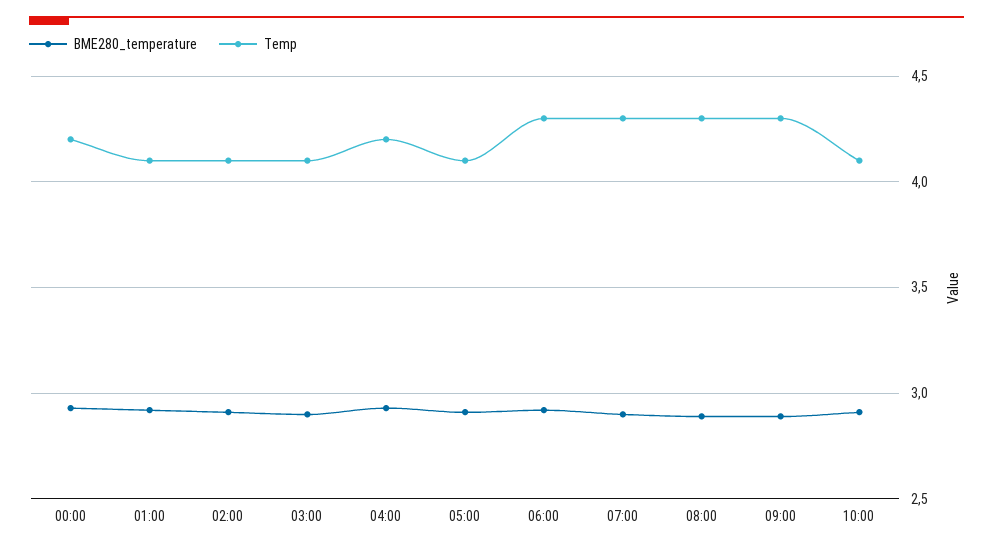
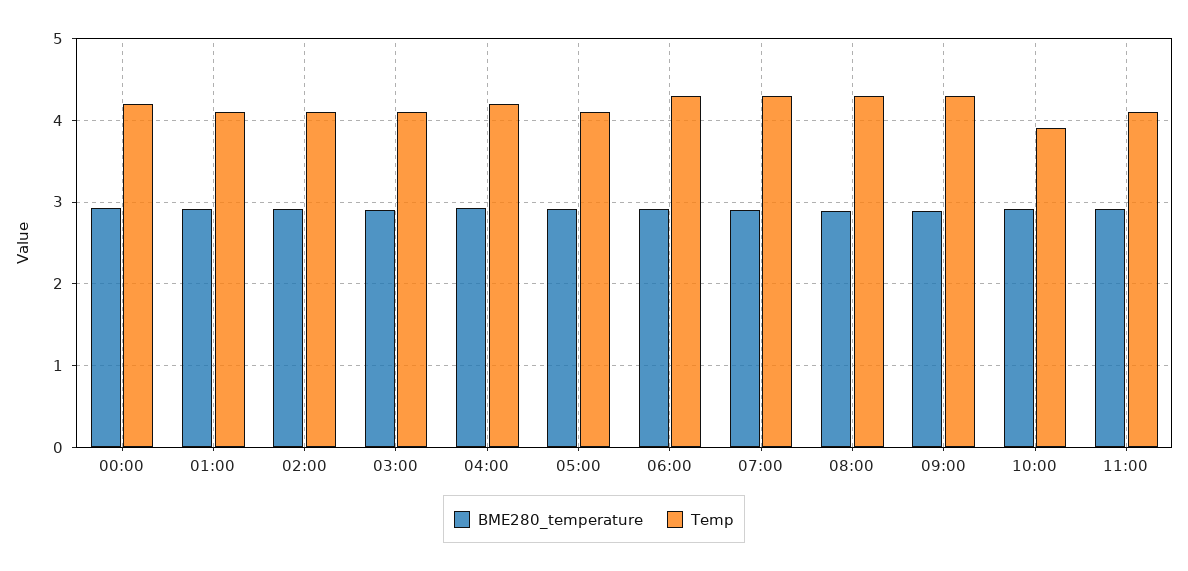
Temp, 10:00: 4.1 -> 3.9
BME280_temperature, 11:00: none -> 2.9
Temp, 11:00: none -> 4.1

